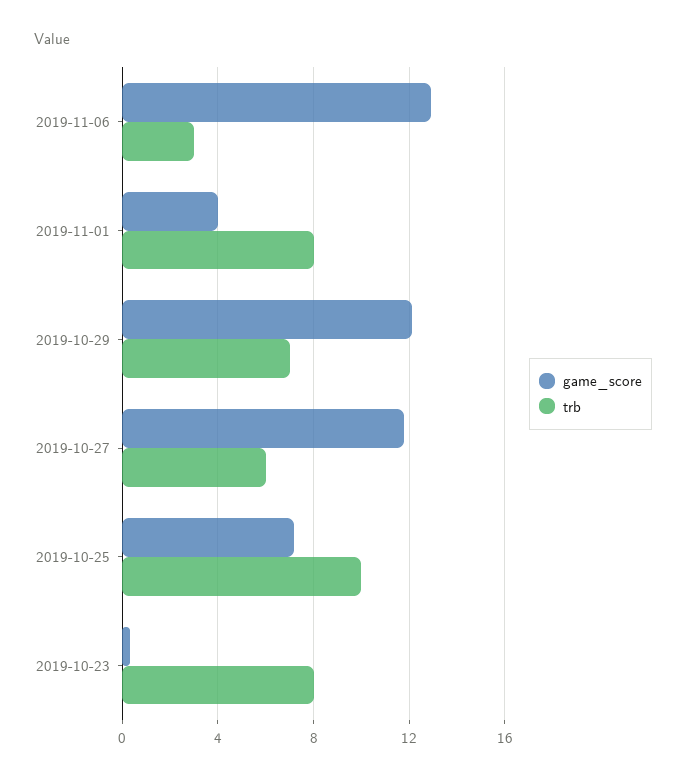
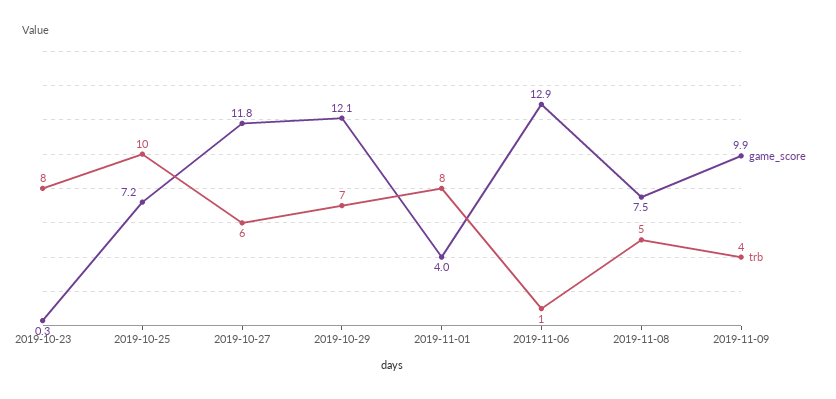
trb, 2019-11-06: 3 -> 1
game_score, 2019-11-08: none -> 7.5
trb, 2019-11-08: none -> 5
game_score, 2019-11-09: none -> 9.9
trb, 2019-11-09: none -> 4

